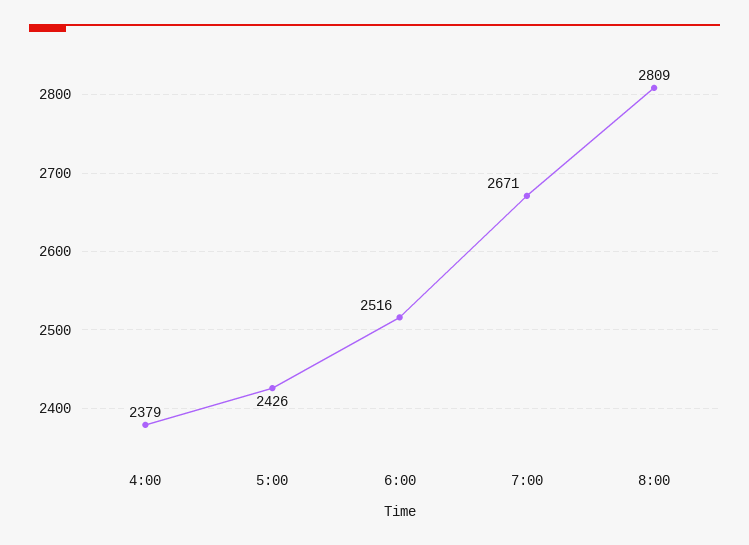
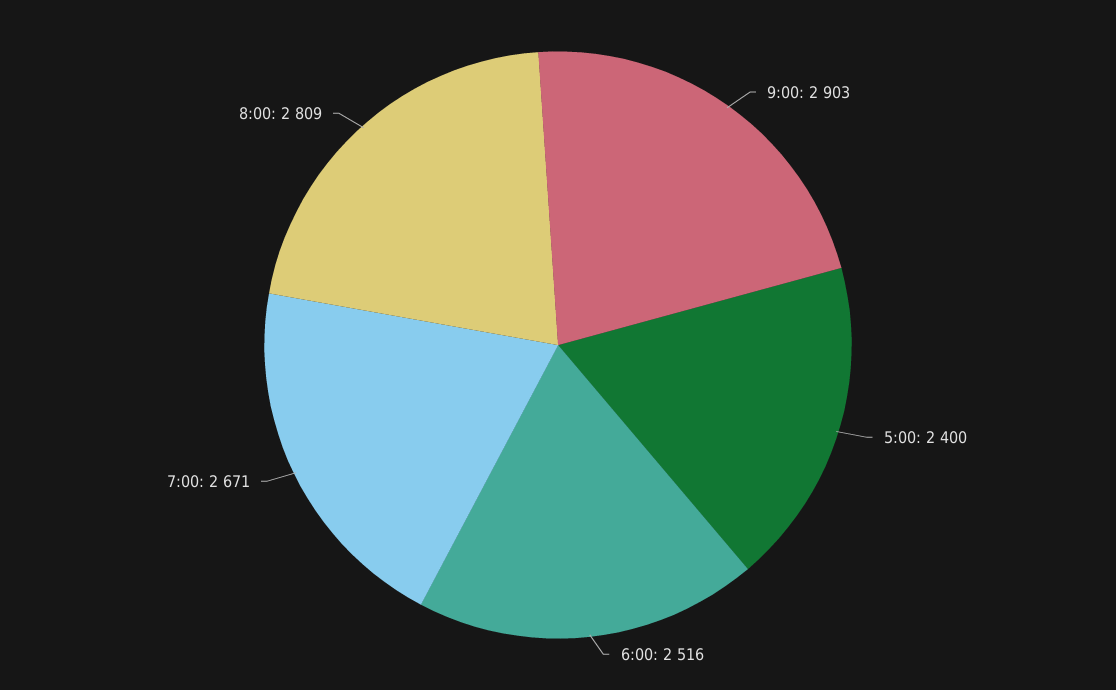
4:00: 2379 -> none
5:00: 2426 -> 2400
9:00: none -> 2903

